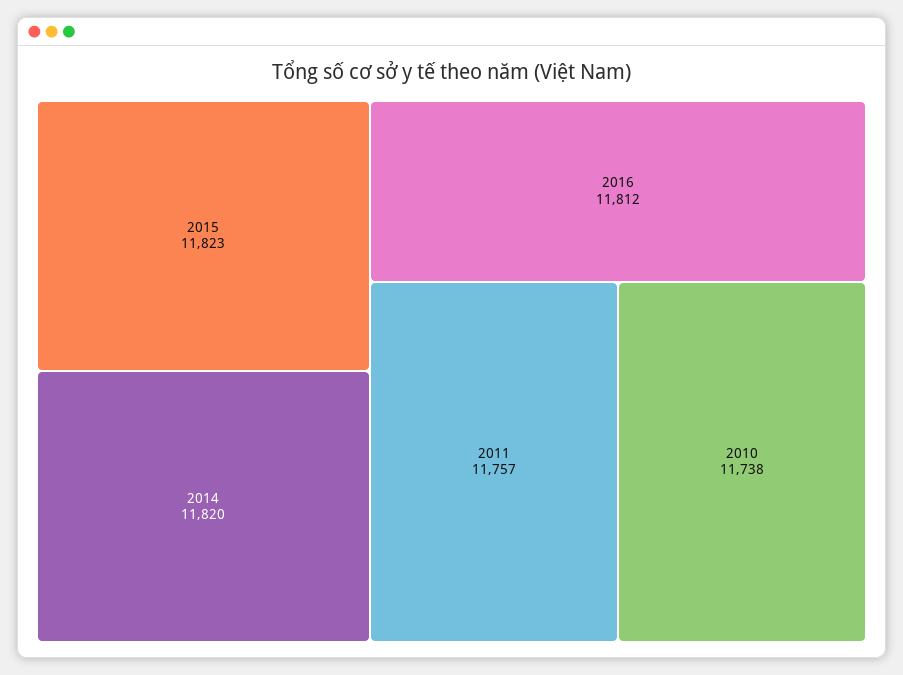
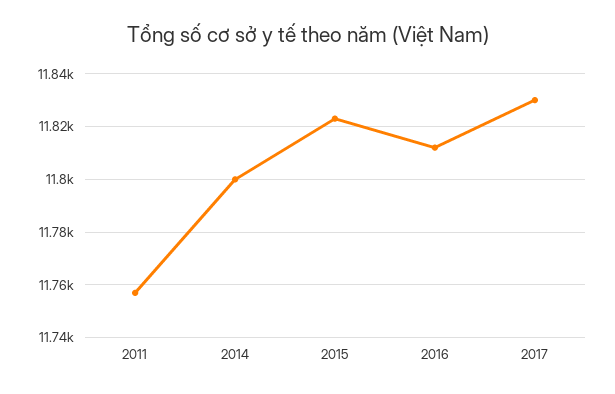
2014: 11820 -> 11800
2010: 11738 -> none
2017: none -> 11830

